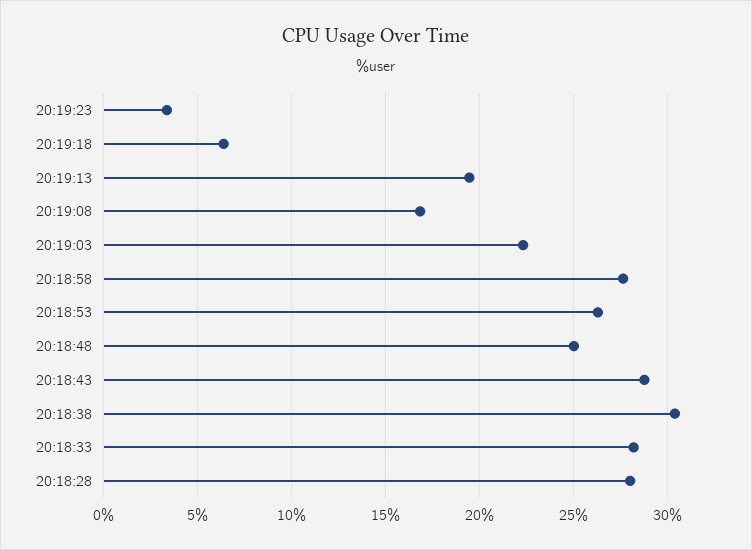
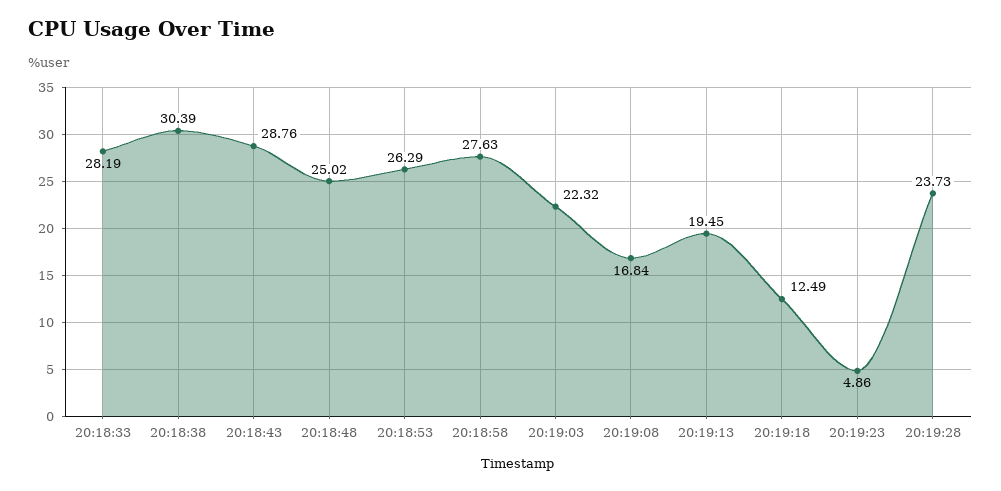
20:19:23: 3.5 -> 4.86
20:19:18: 6.5 -> 12.49
20:18:28: 28 -> none
20:19:28: none -> 23.73

